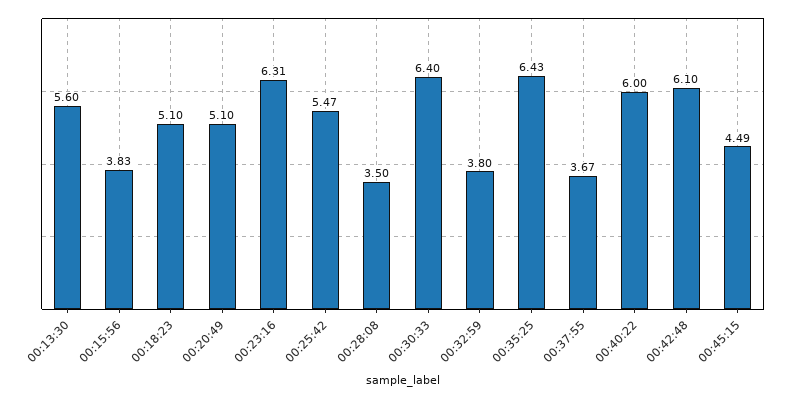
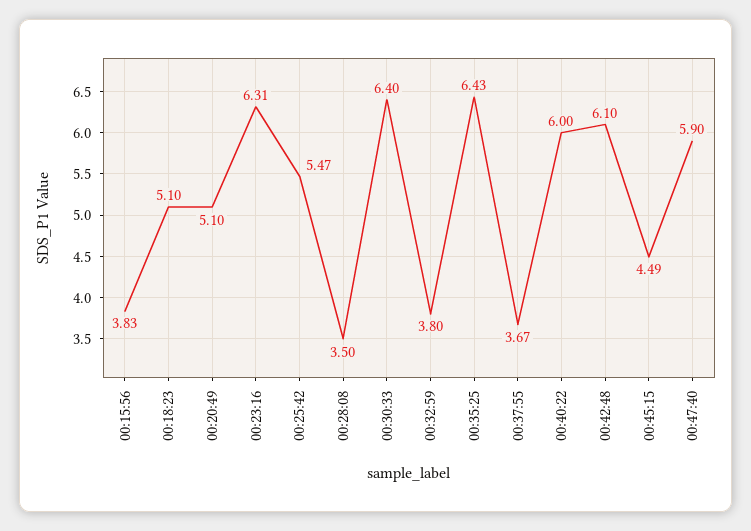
00:13:30: 5.6 -> none
00:47:40: none -> 5.9

